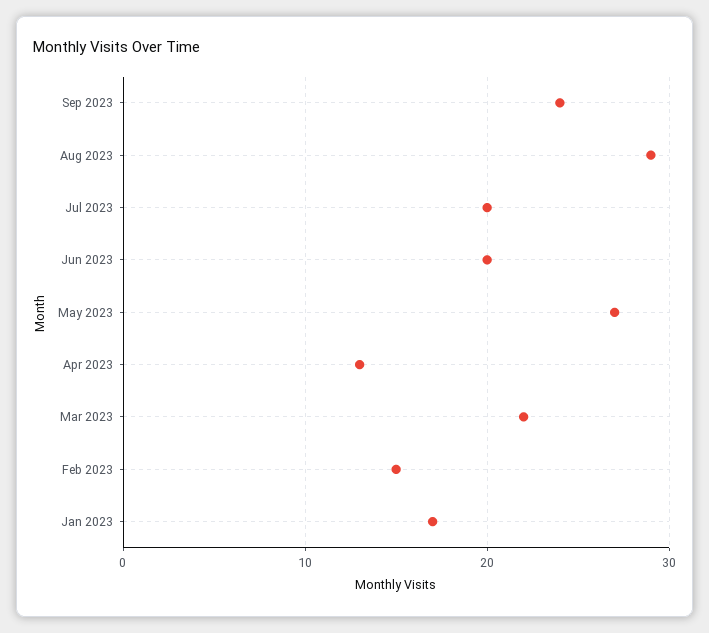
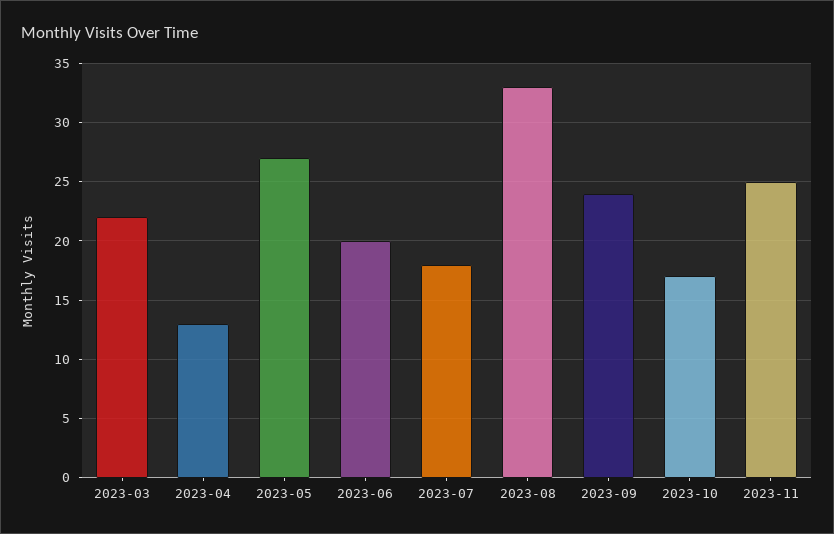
Aug 2023: 29 -> 33
Jul 2023: 20 -> 18
Feb 2023: 15 -> none
Jan 2023: 17 -> none
2023-10: none -> 17
2023-11: none -> 25

